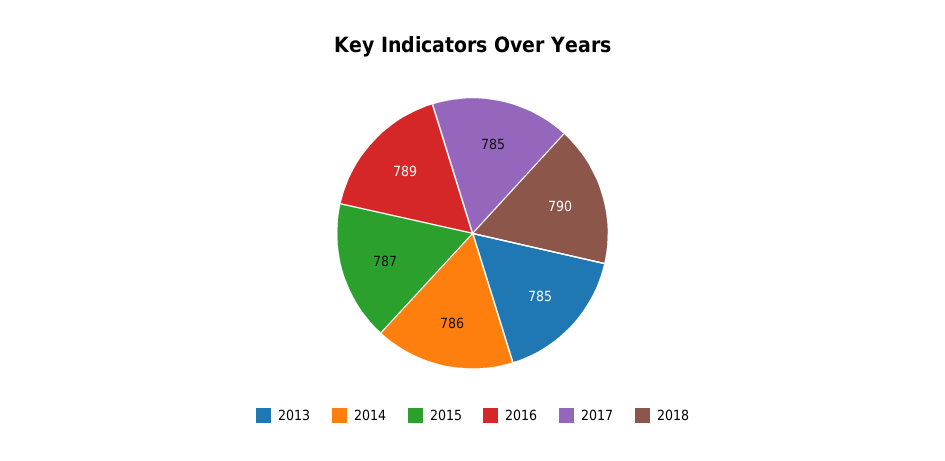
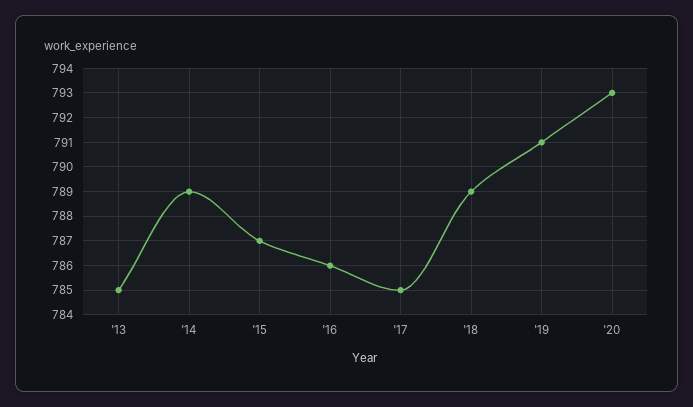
2014: 786 -> 789
2016: 789 -> 786
2018: 790 -> 789
'19: none -> 791
'20: none -> 793

